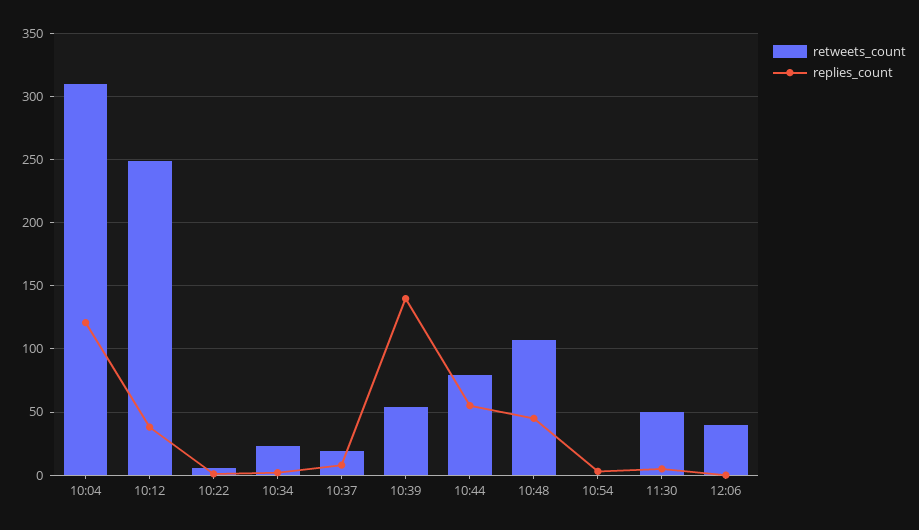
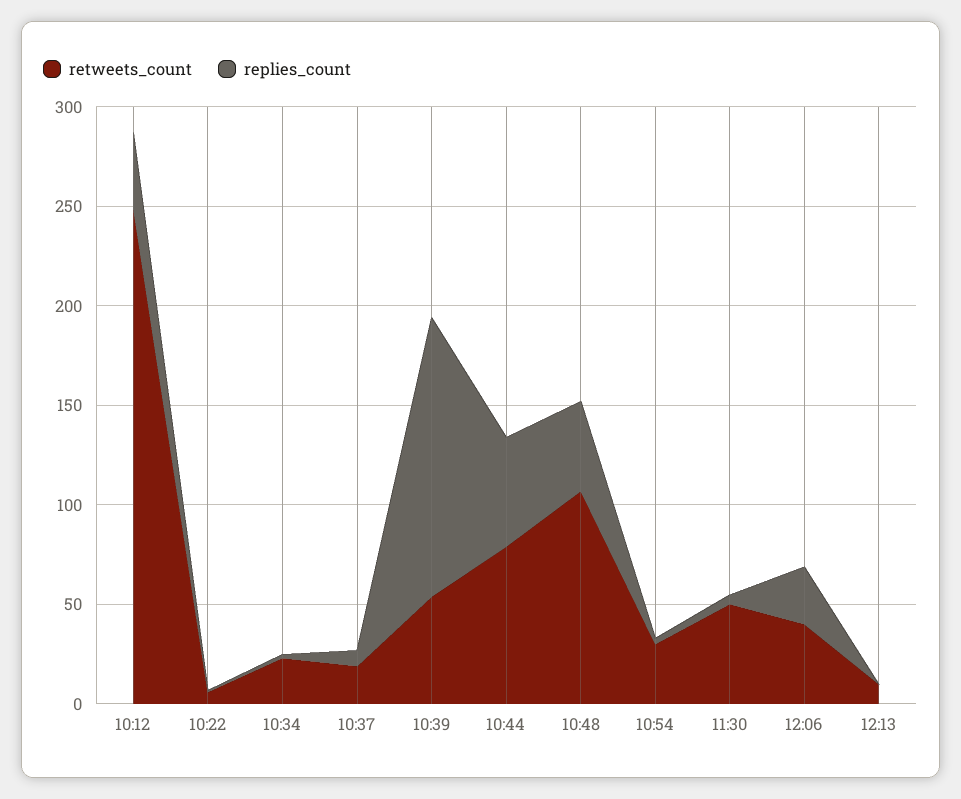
retweets_count, 10:04: 310 -> none
replies_count, 10:04: 120 -> none
retweets_count, 10:54: 0 -> 30
replies_count, 12:06: 0 -> 30
retweets_count, 12:13: none -> 10
replies_count, 12:13: none -> 0

